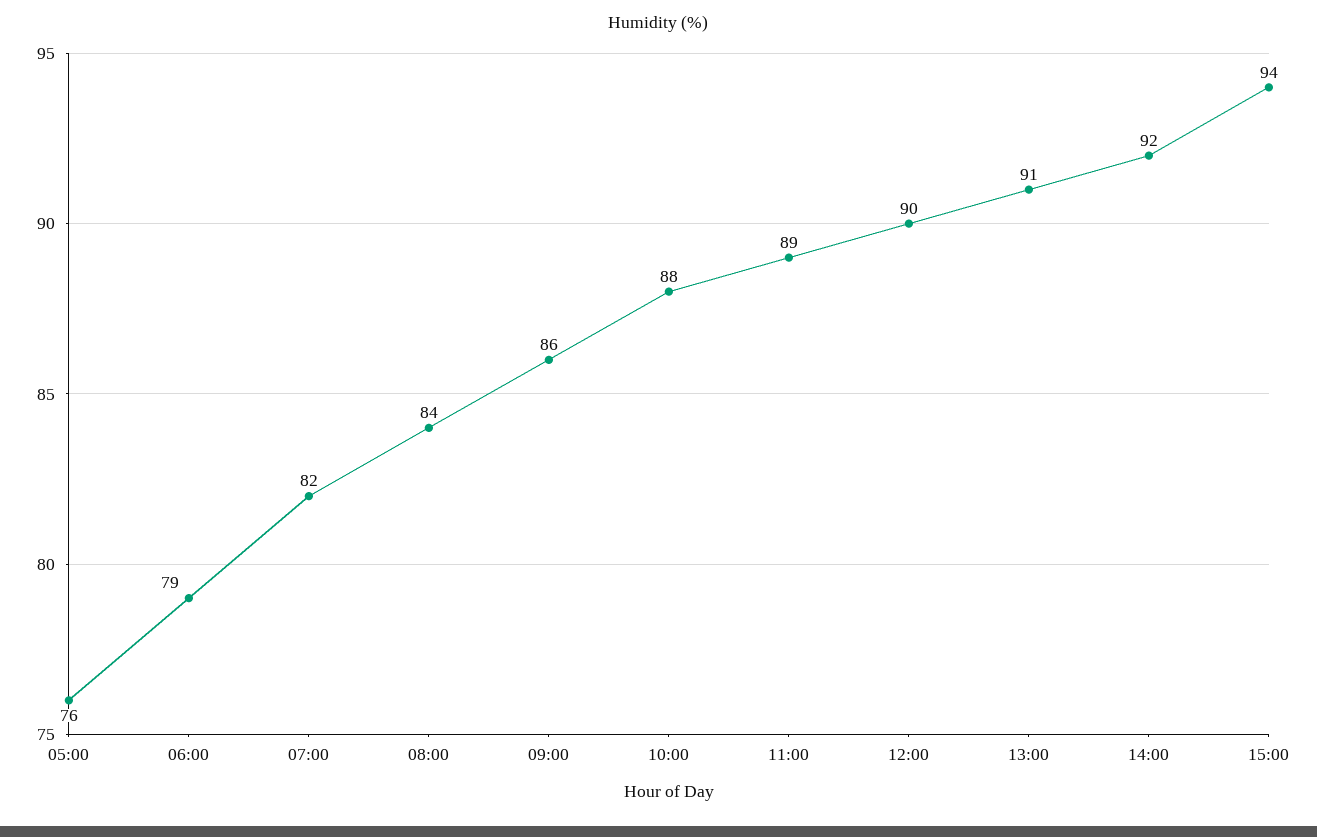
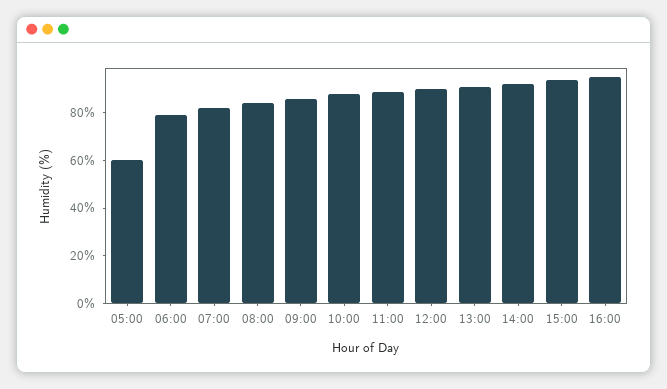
05:00: 76 -> 60
16:00: none -> 95

